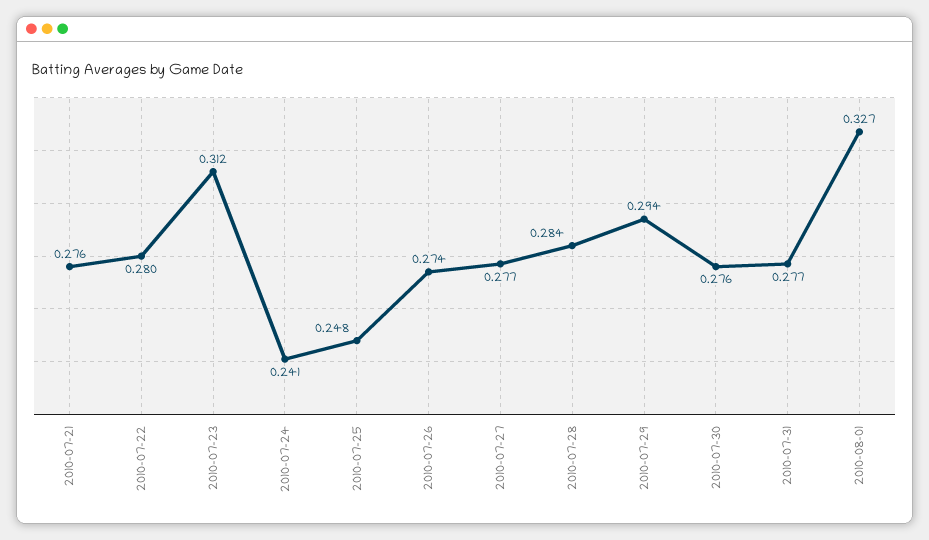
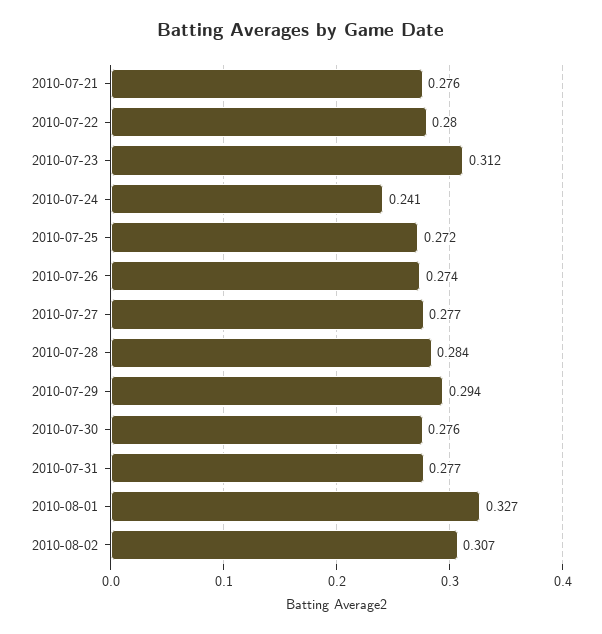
2010-07-25: 0.248 -> 0.272
2010-08-02: none -> 0.307

